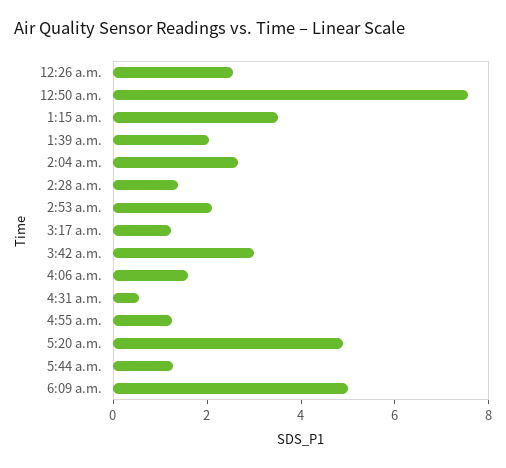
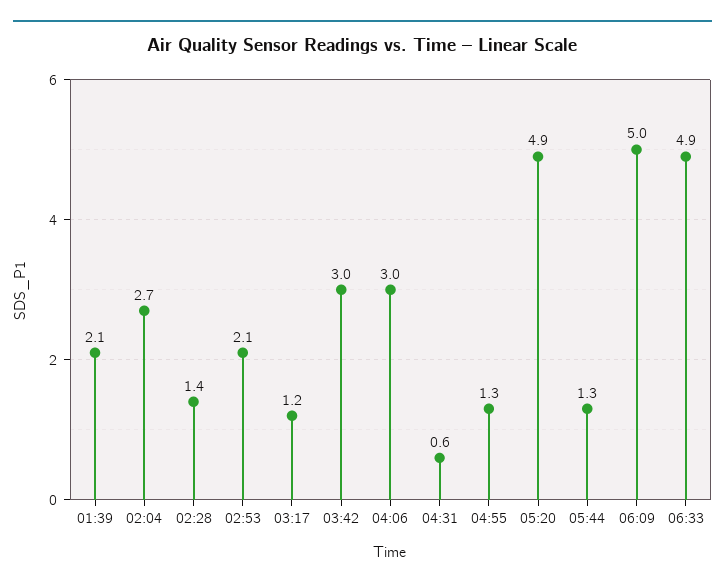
12:26 a.m.: 2.5 -> none
12:50 a.m.: 7.5 -> none
1:15 a.m.: 3.5 -> none
4:06 a.m.: 1.5 -> 3
06:33: none -> 4.9

